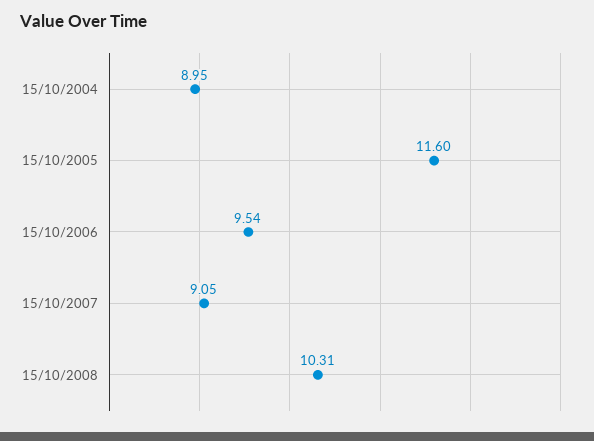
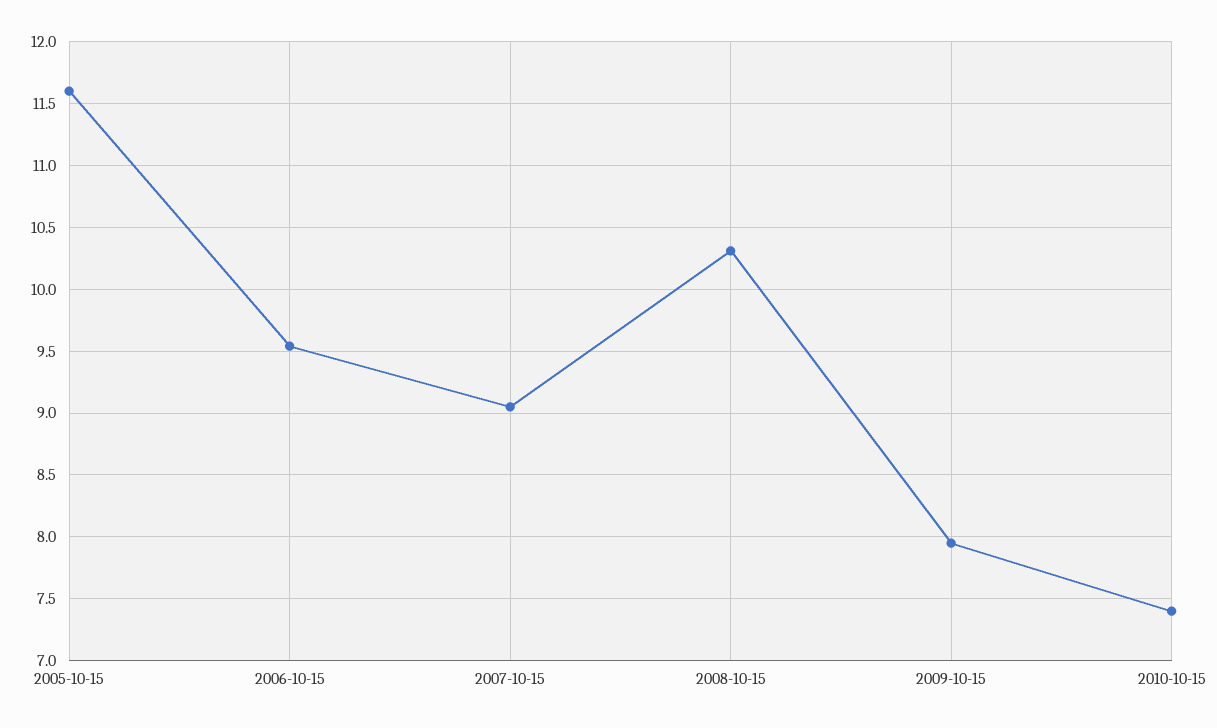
15/10/2004: 8.95 -> none
2009-10-15: none -> 7.95
2010-10-15: none -> 7.4

